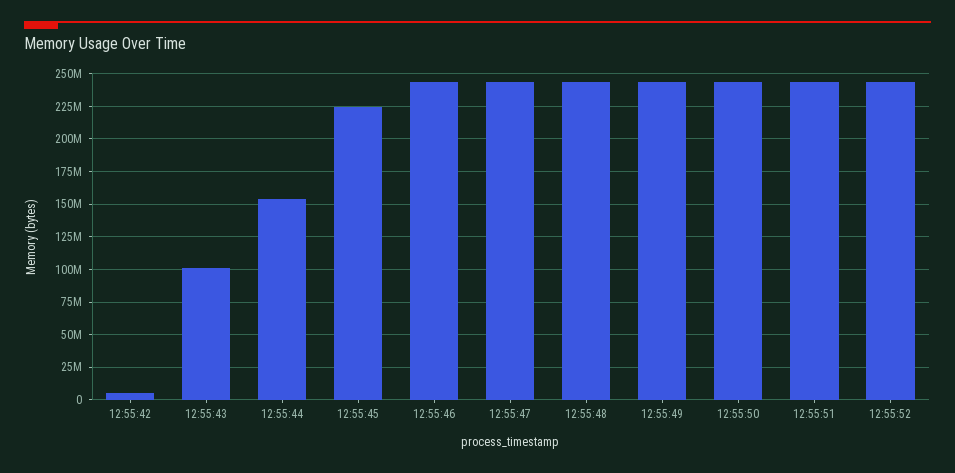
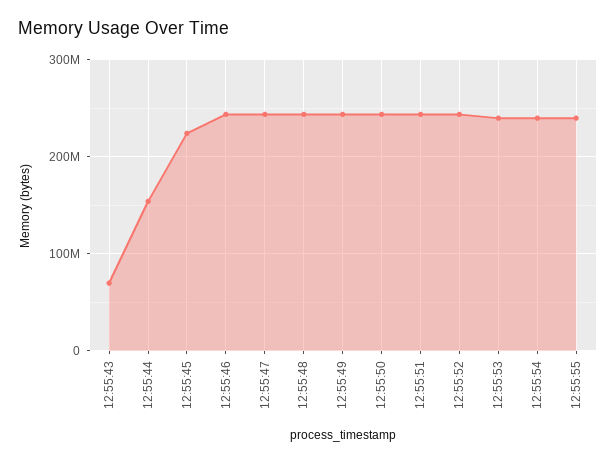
12:55:42: 5000000 -> none
12:55:43: 100000000 -> 70000000
12:55:53: none -> 240000000
12:55:54: none -> 240000000
12:55:55: none -> 240000000

